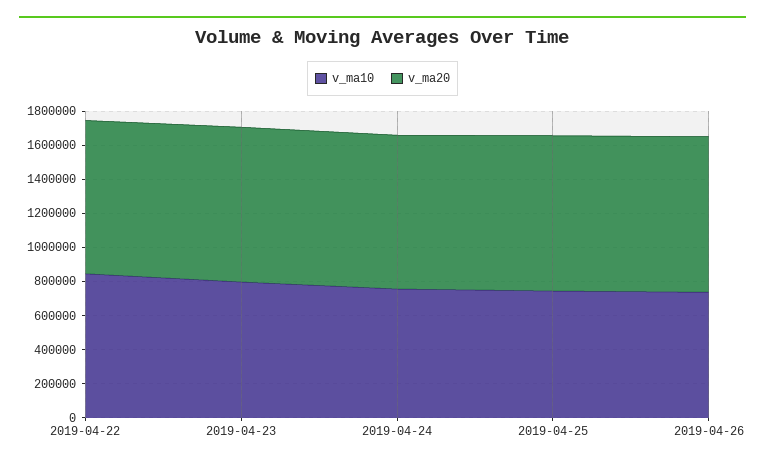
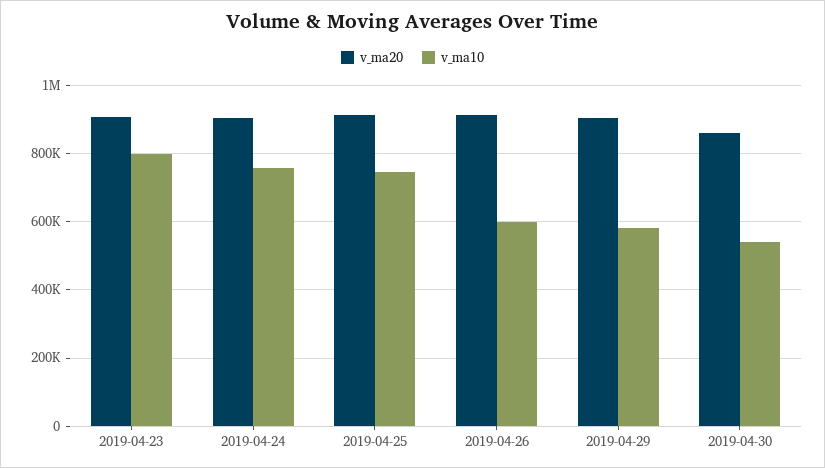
v_ma10, 2019-04-22: 850000 -> none
v_ma20, 2019-04-22: 900000 -> none
v_ma10, 2019-04-26: 750000 -> 600000
v_ma20, 2019-04-29: none -> 900000
v_ma10, 2019-04-29: none -> 580000
v_ma20, 2019-04-30: none -> 860000
v_ma10, 2019-04-30: none -> 540000

